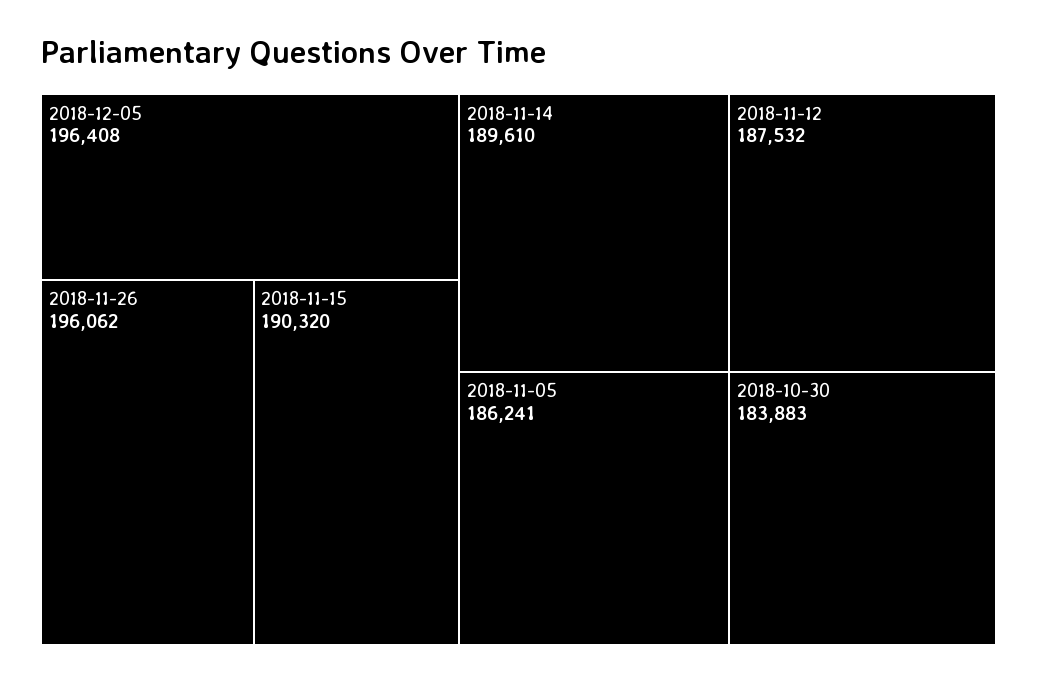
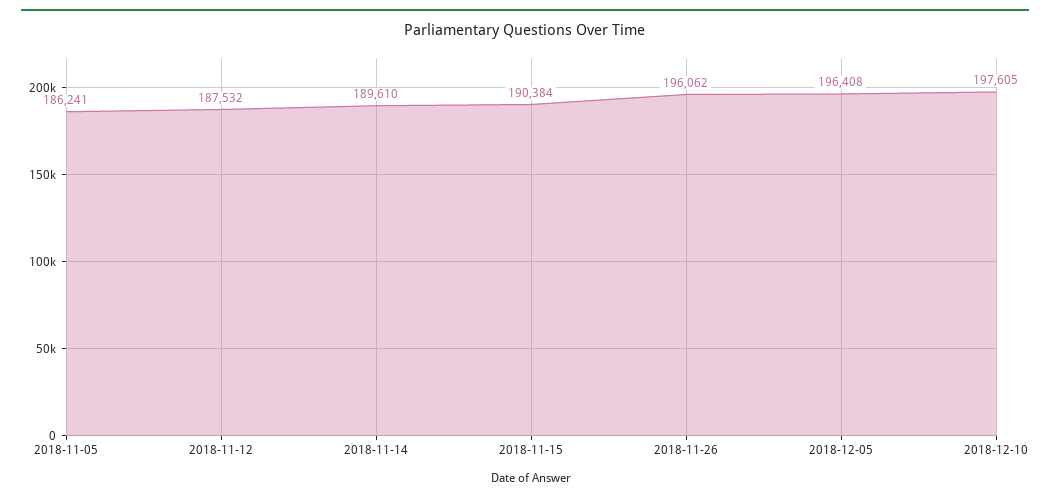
2018-11-15: 190320 -> 190384
2018-10-30: 183883 -> none
2018-12-10: none -> 197605

